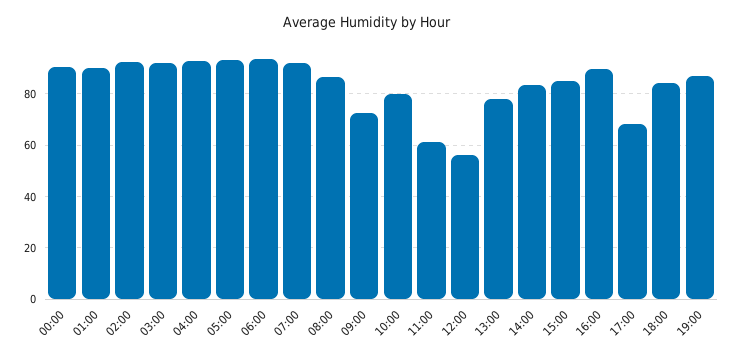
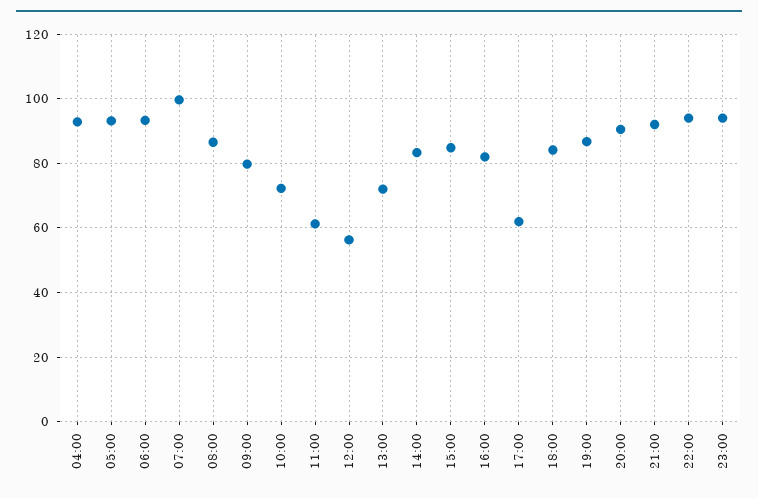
00:00: 90 -> none
01:00: 90 -> none
02:00: 92.5 -> none
03:00: 92.5 -> none
07:00: 92.5 -> 100
09:00: 72.5 -> 80
10:00: 80 -> 72
13:00: 77.5 -> 72
16:00: 90 -> 82
17:00: 67.5 -> 62
20:00: none -> 90
21:00: none -> 92
22:00: none -> 94
23:00: none -> 94

